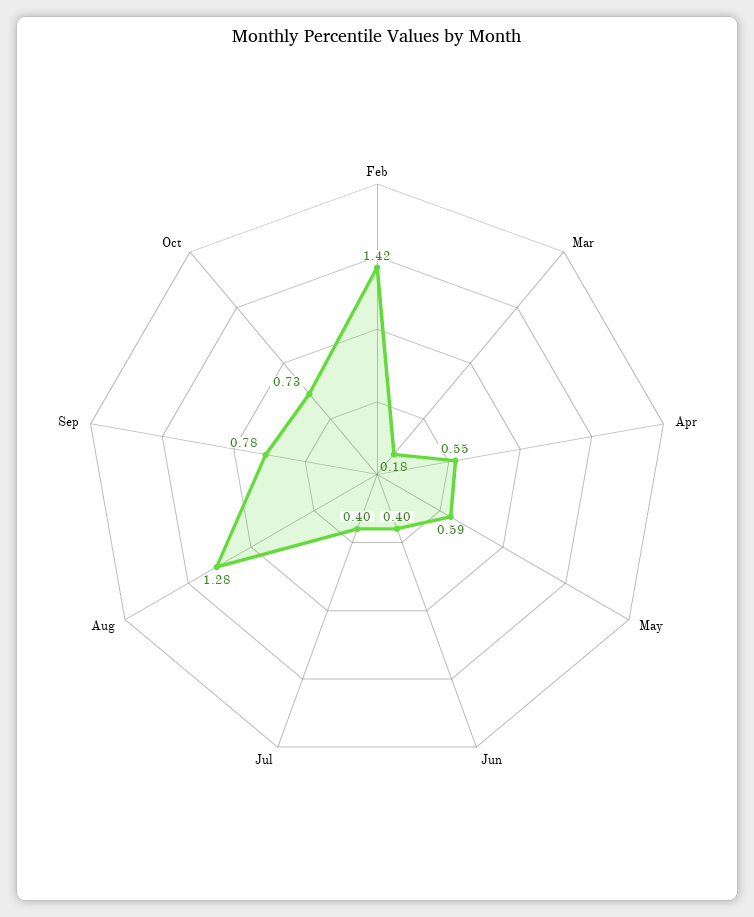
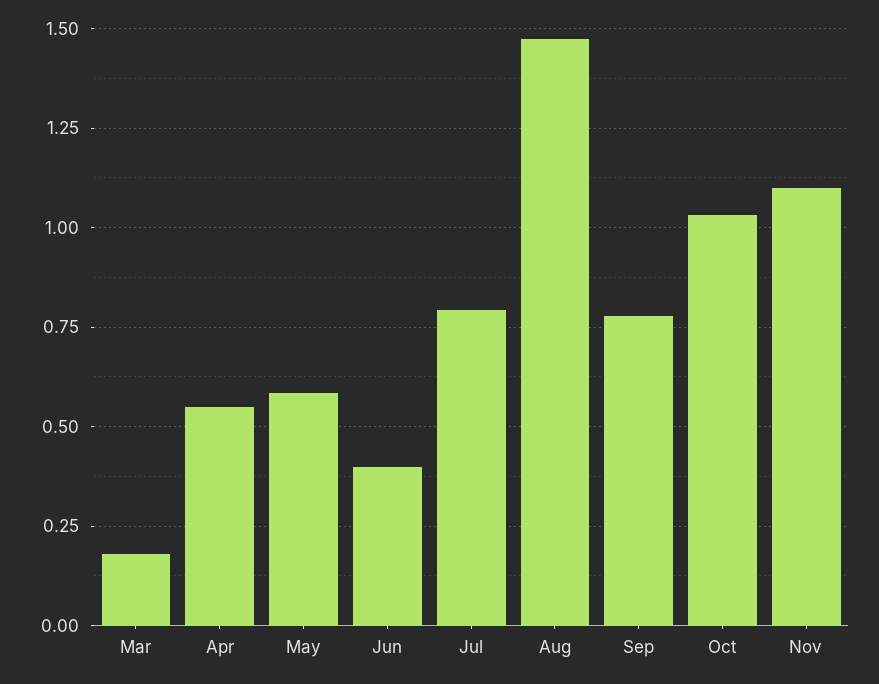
Feb: 1.42 -> none
Jul: 0.4 -> 0.8
Aug: 1.28 -> 1.475
Oct: 0.73 -> 1.025
Nov: none -> 1.1

